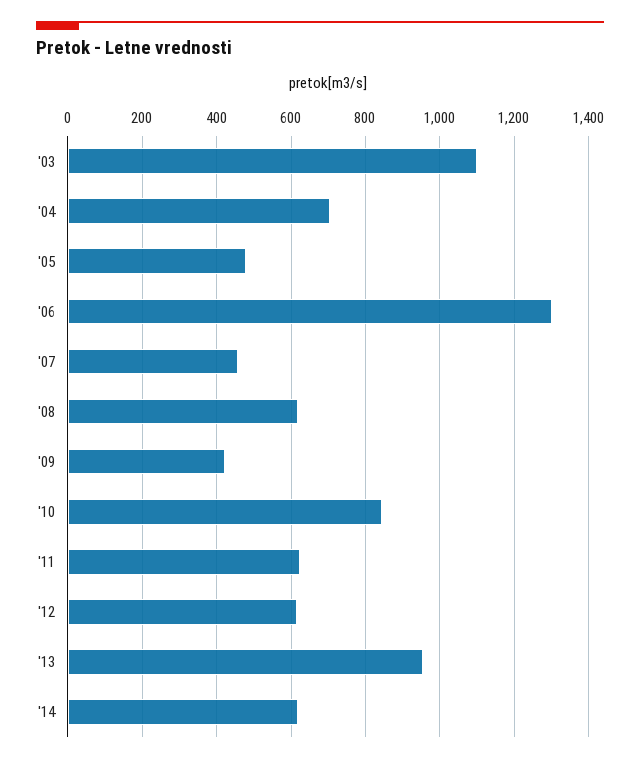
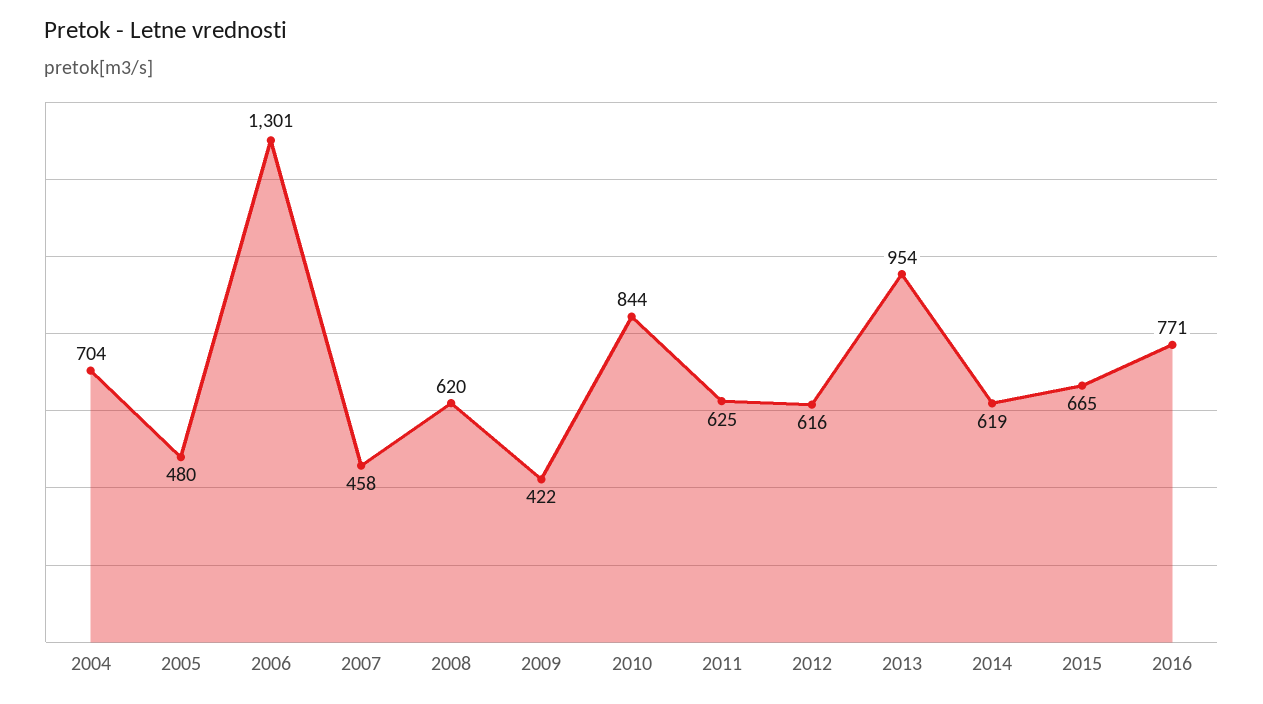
'03: 1100 -> none
2015: none -> 665
2016: none -> 771

